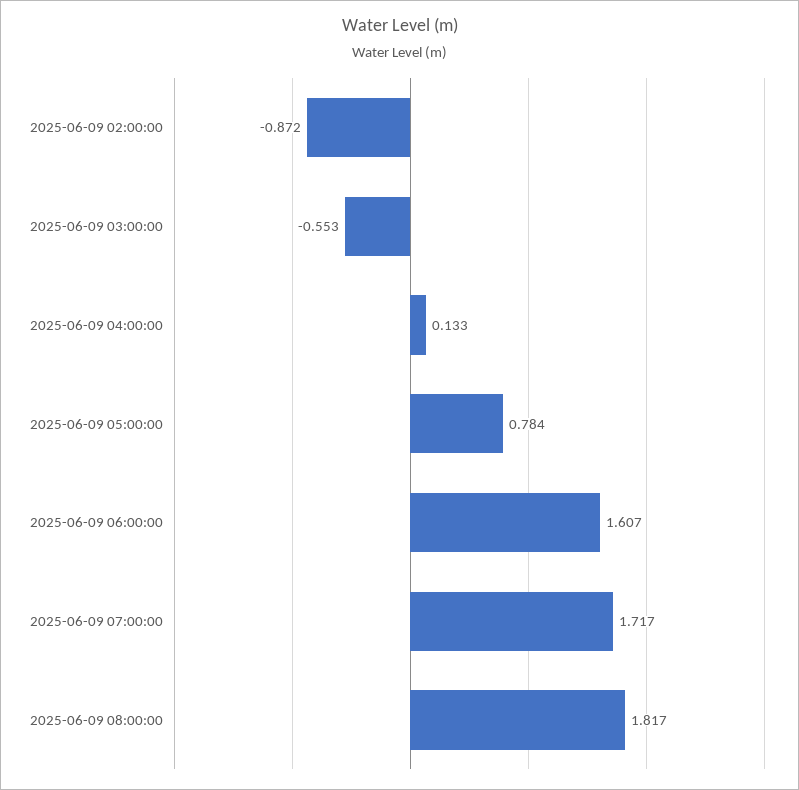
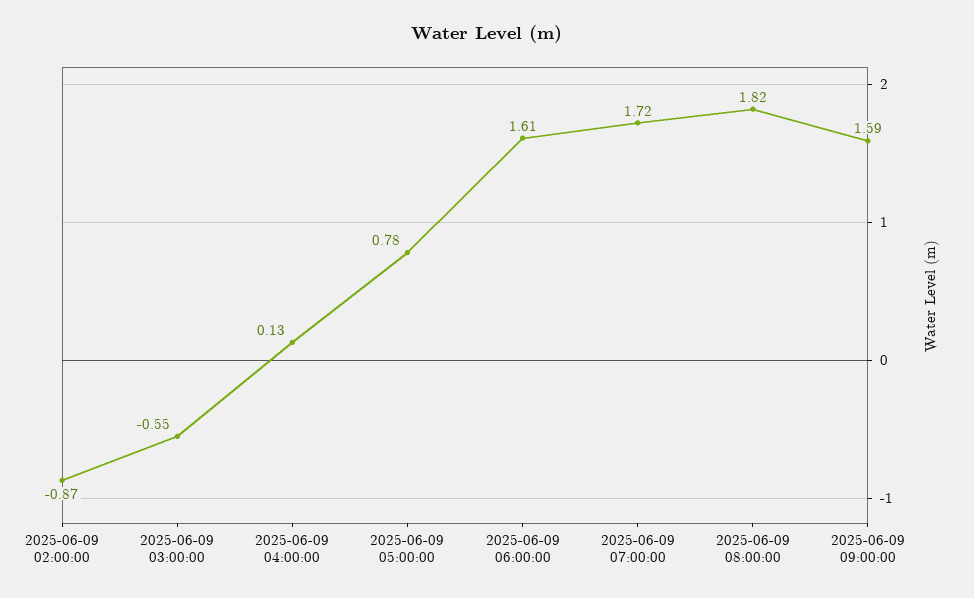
2025-06-09 09:00:00: none -> 1.59

